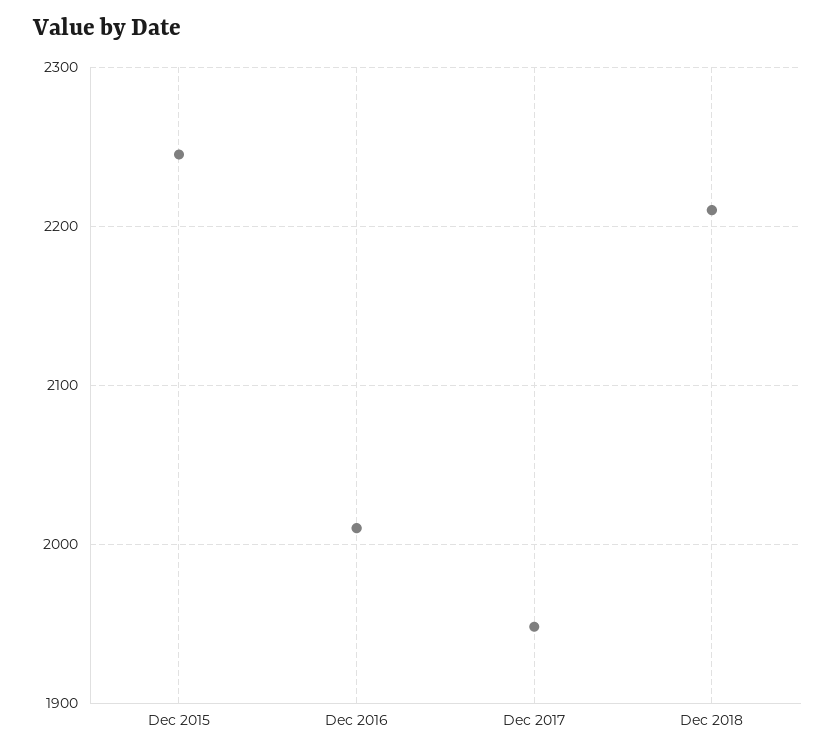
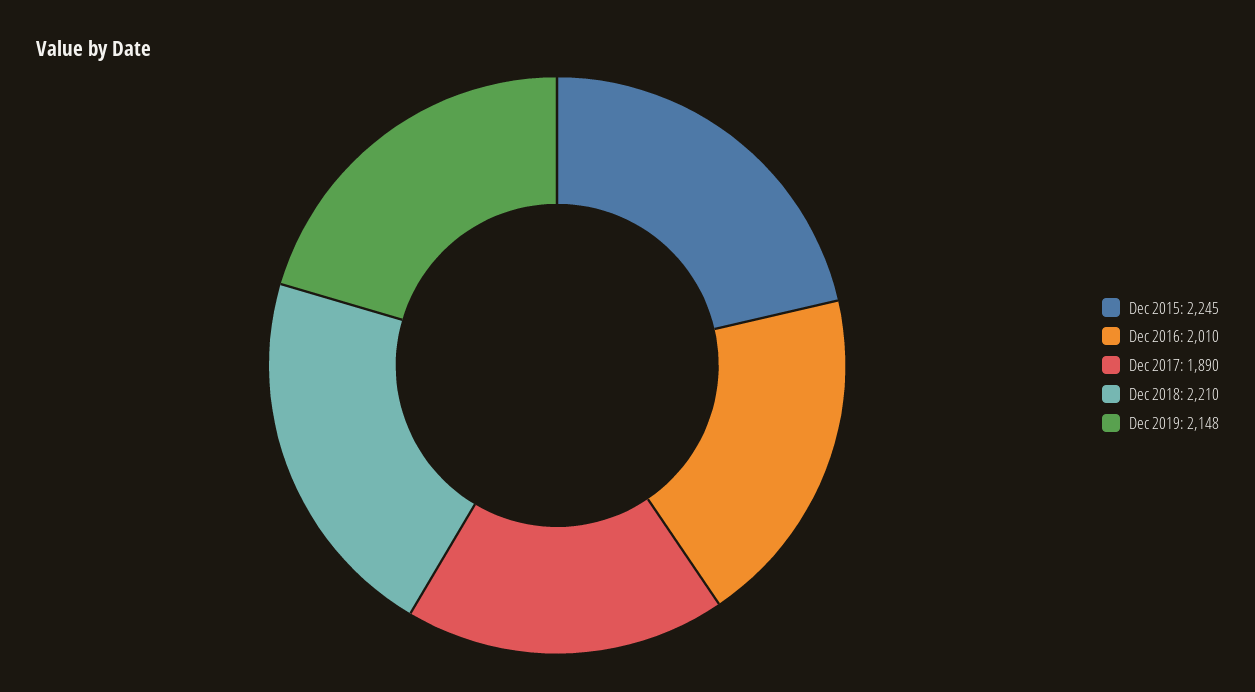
Dec 2017: 1950 -> 1890
Dec 2019: none -> 2148

